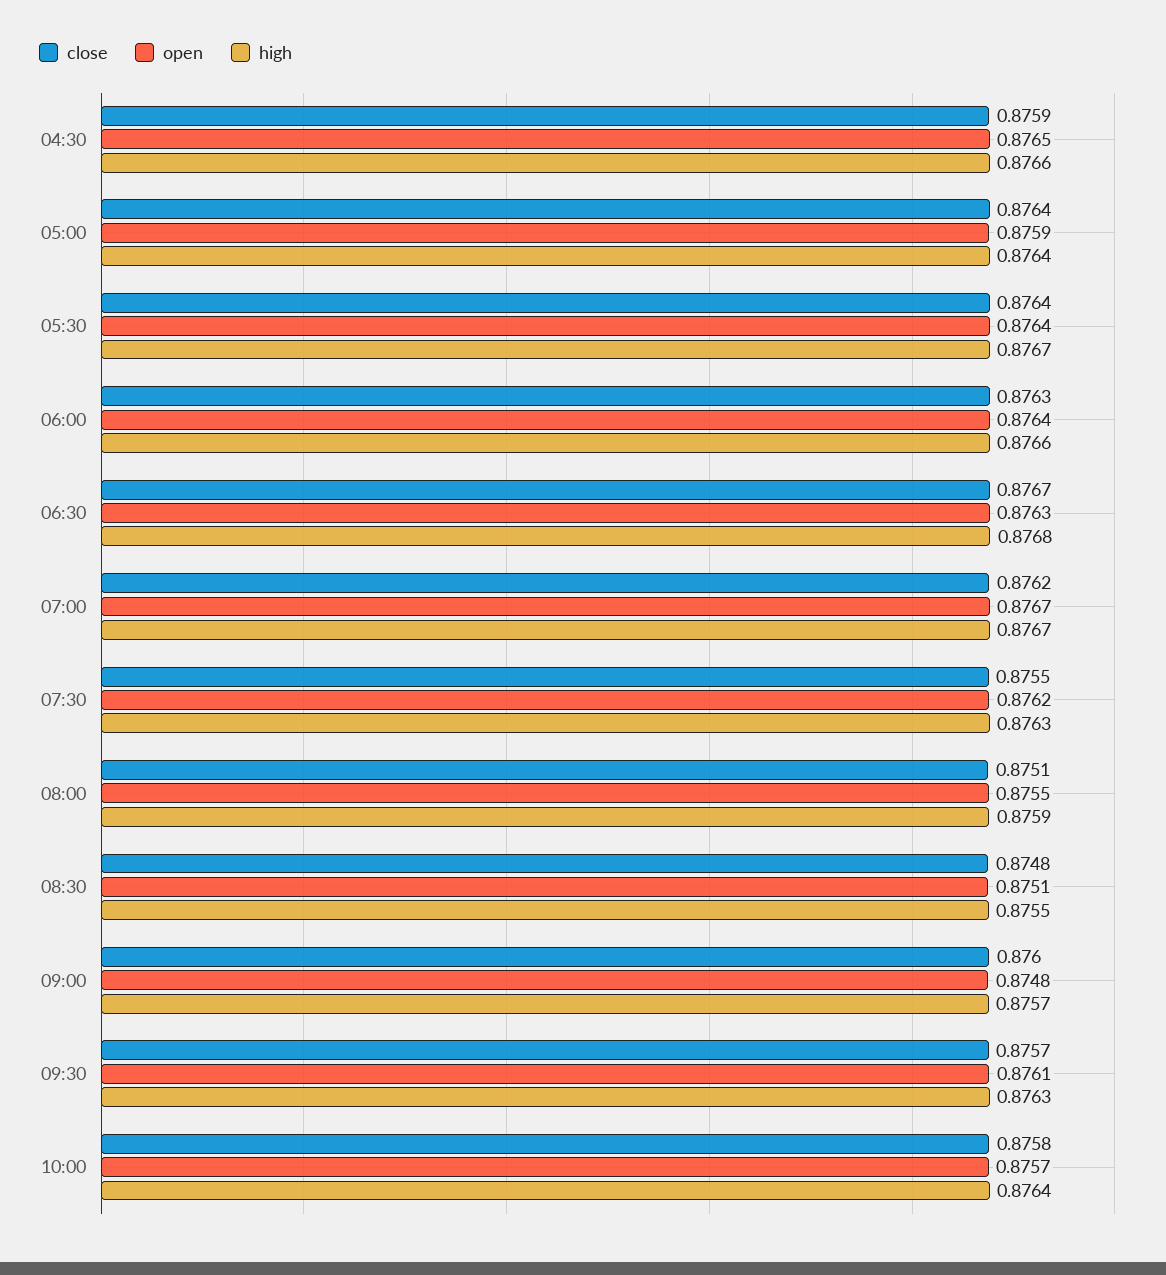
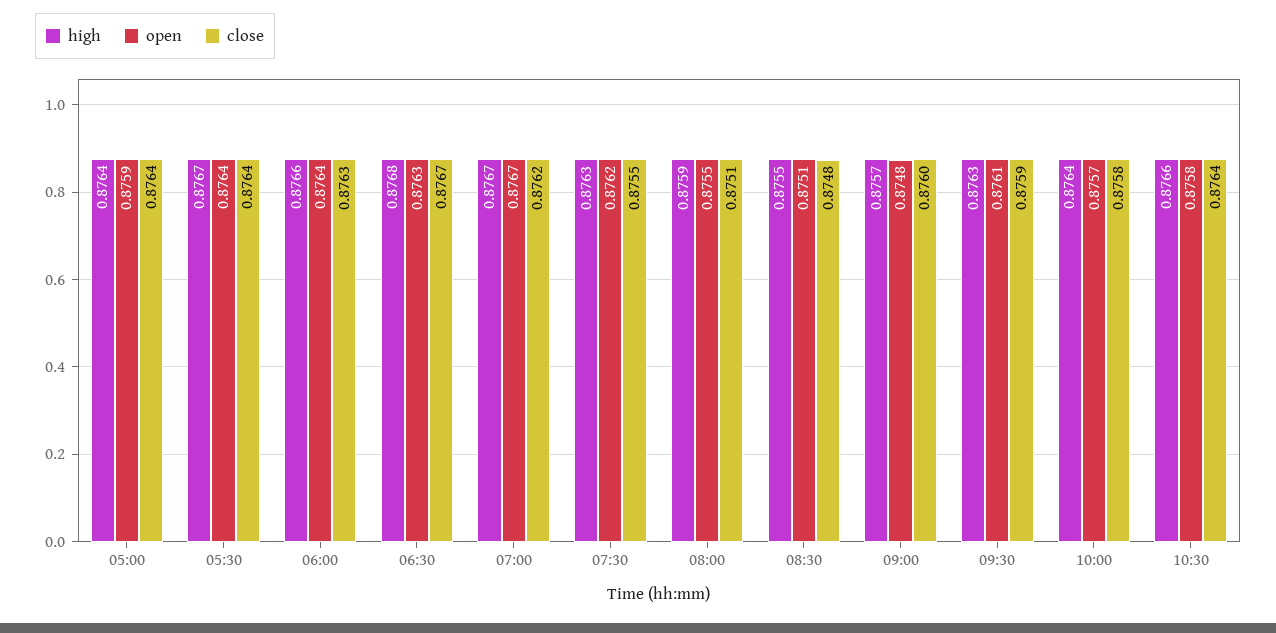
close, 04:30: 0.8759 -> none
open, 04:30: 0.8765 -> none
high, 04:30: 0.8766 -> none
close, 09:30: 0.8757 -> 0.8759
high, 10:30: none -> 0.8766
open, 10:30: none -> 0.8758
close, 10:30: none -> 0.8764

